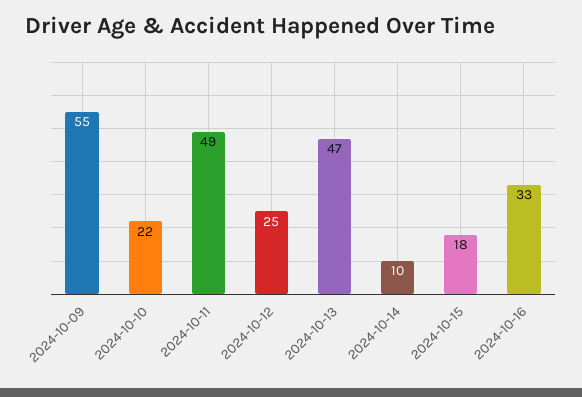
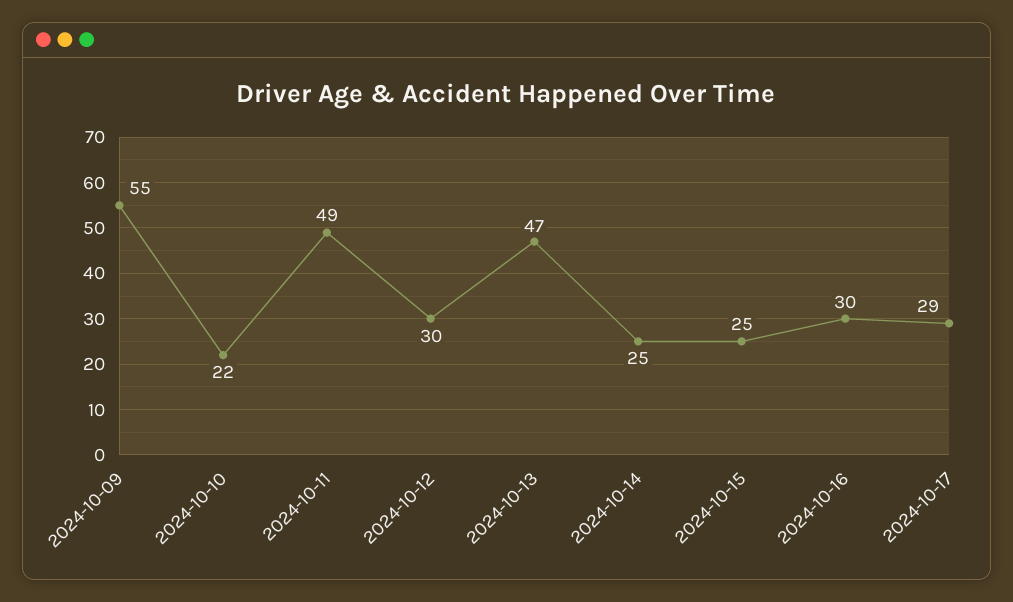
2024-10-12: 25 -> 30
2024-10-14: 10 -> 25
2024-10-15: 18 -> 25
2024-10-16: 33 -> 30
2024-10-17: none -> 29

